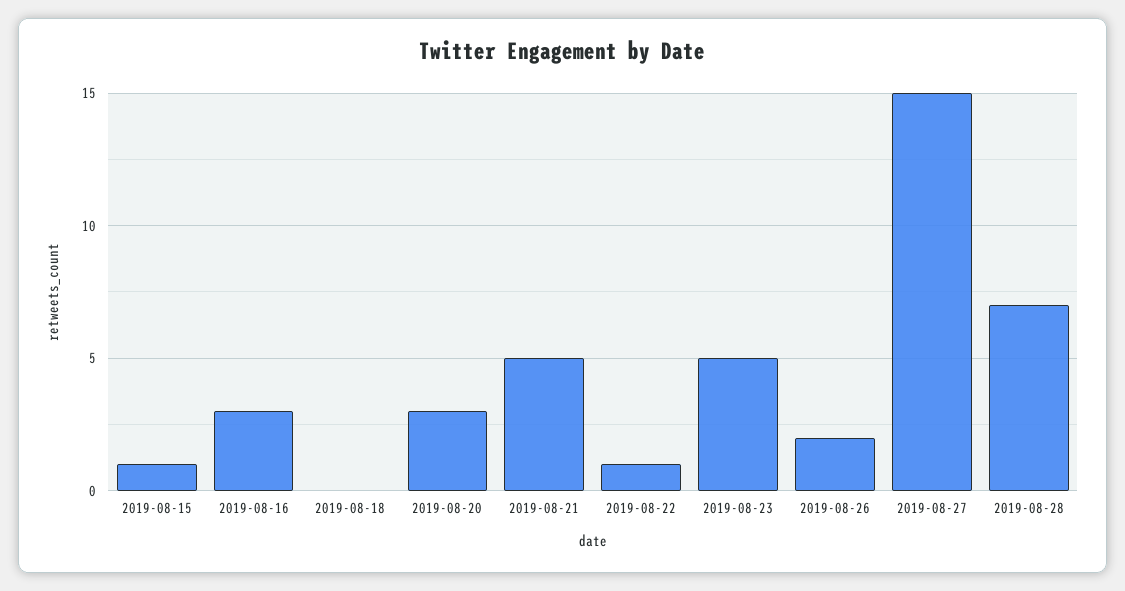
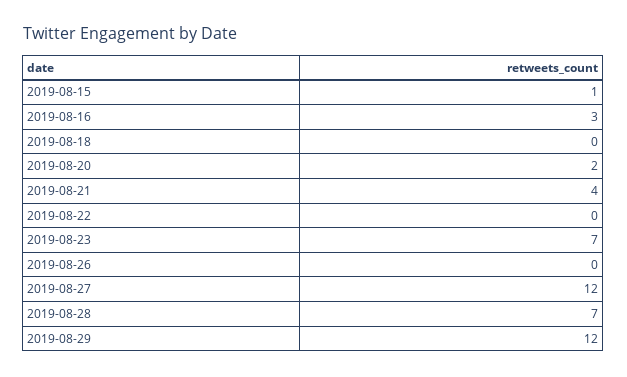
2019-08-20: 3 -> 2
2019-08-21: 5 -> 4
2019-08-22: 1 -> 0
2019-08-23: 5 -> 7
2019-08-26: 2 -> 0
2019-08-27: 15 -> 12
2019-08-29: none -> 12

